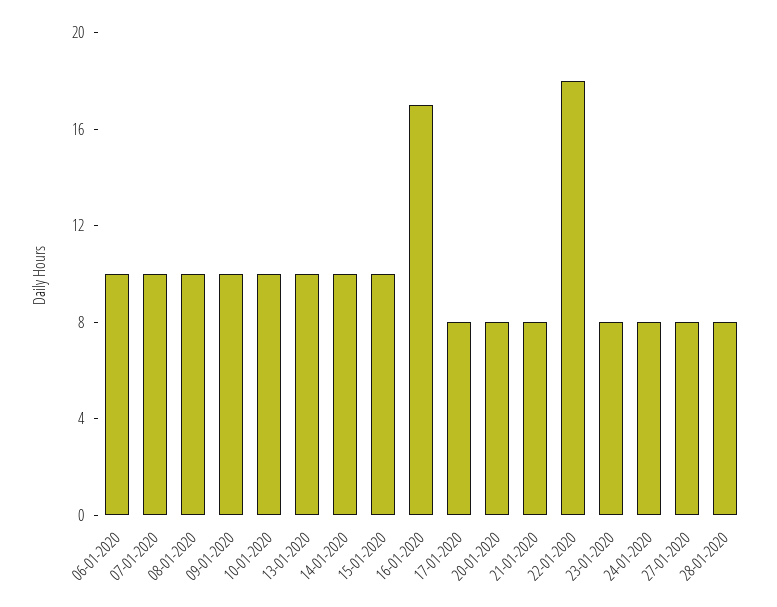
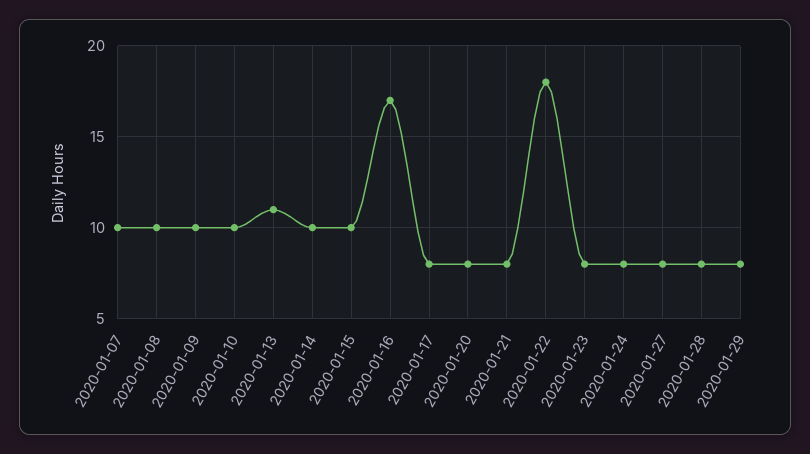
06-01-2020: 10 -> none
13-01-2020: 10 -> 11
2020-01-29: none -> 8

